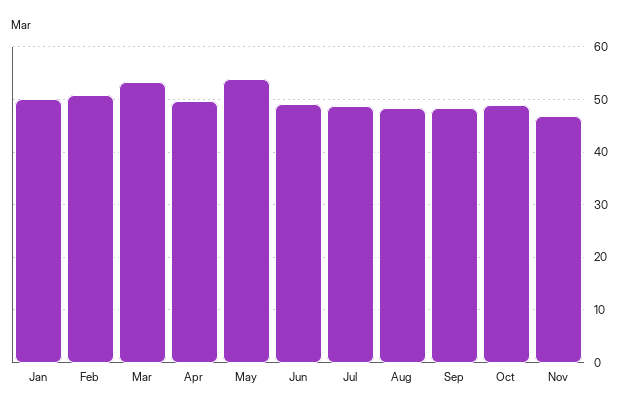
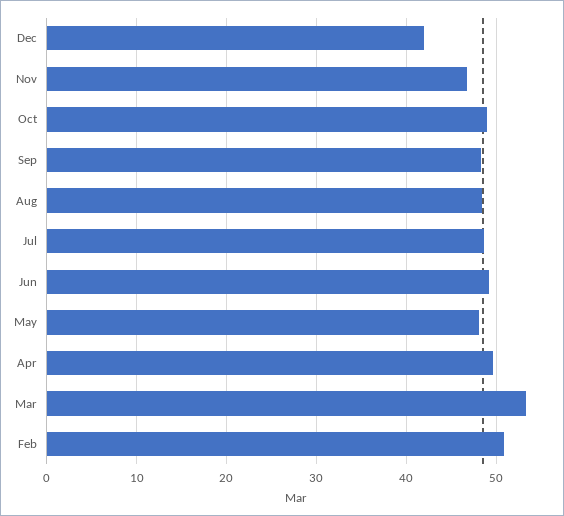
Jan: 50 -> none
May: 54 -> 48
Dec: none -> 42

